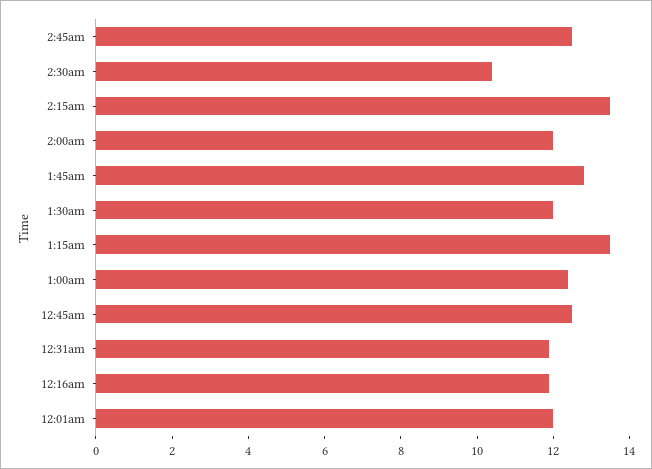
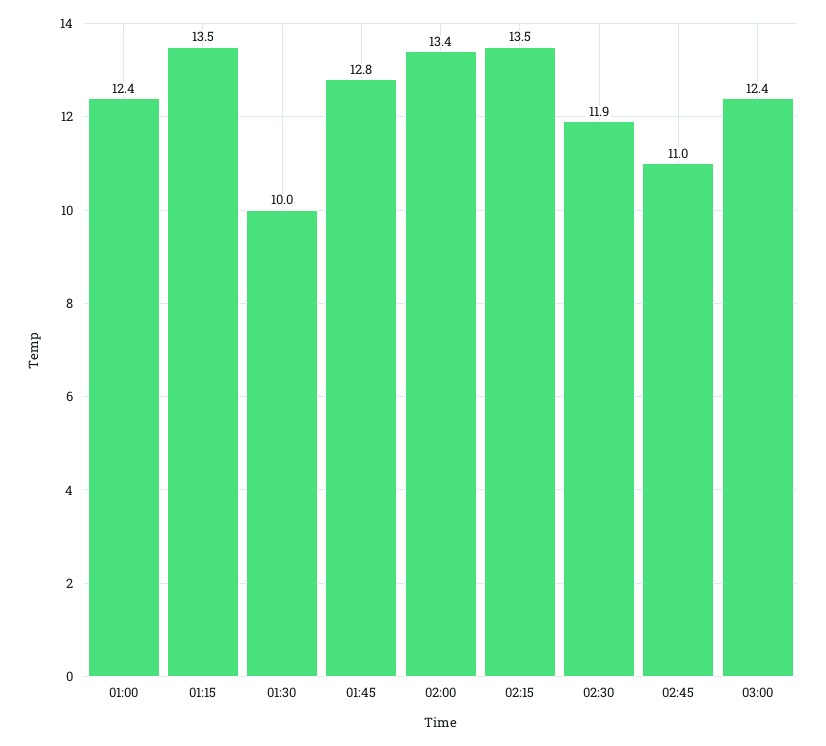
2:45am: 12.5 -> 11
2:30am: 10.5 -> 11.9
2:00am: 12 -> 13.4
1:30am: 12 -> 10
12:45am: 12.5 -> none
12:31am: 12 -> none
12:16am: 12 -> none
12:01am: 12 -> none
03:00: none -> 12.4

